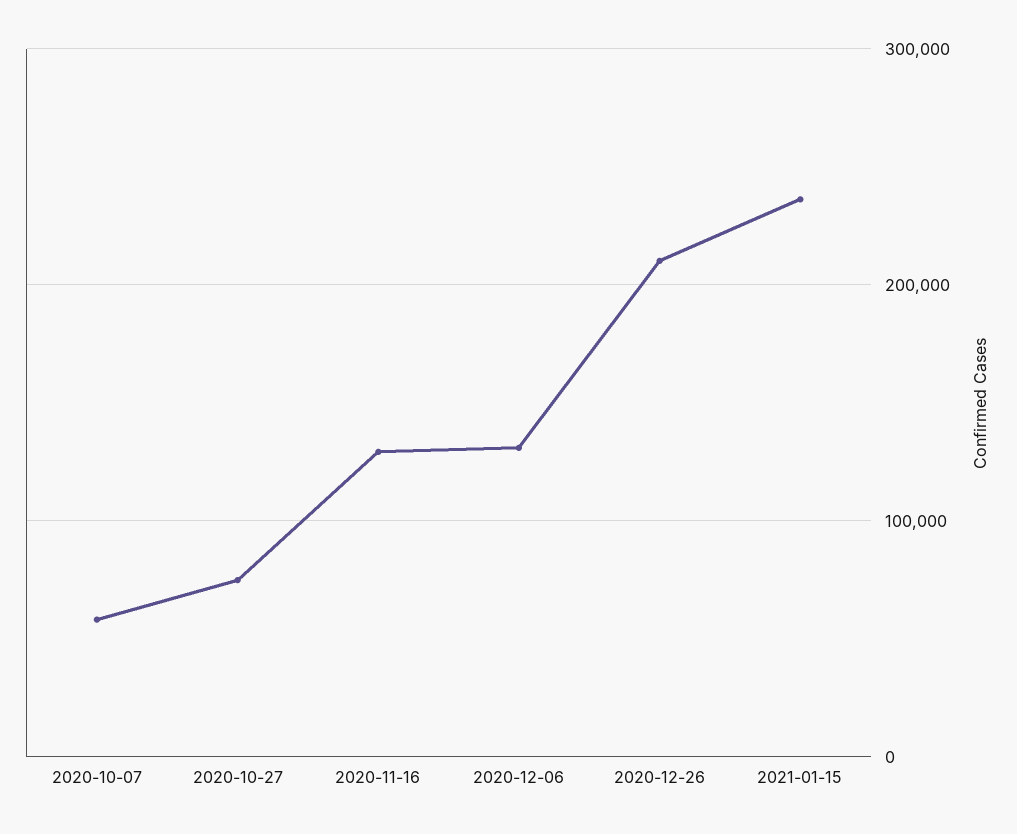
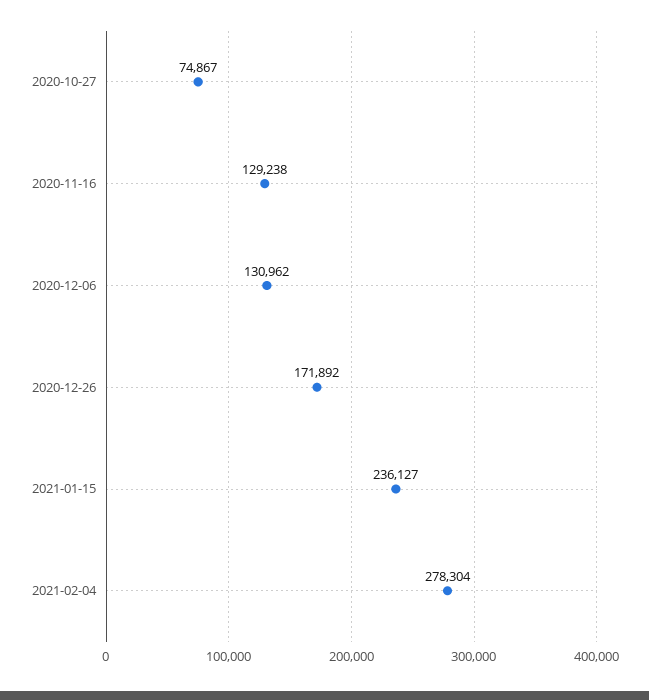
2020-10-07: 60000 -> none
2020-12-26: 210000 -> 171892
2021-02-04: none -> 278304

